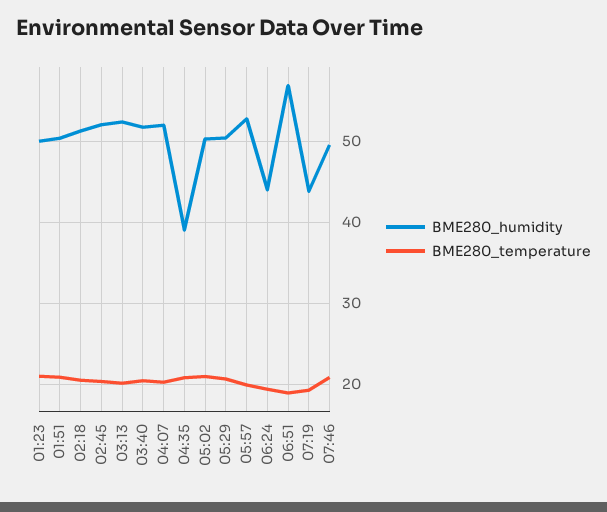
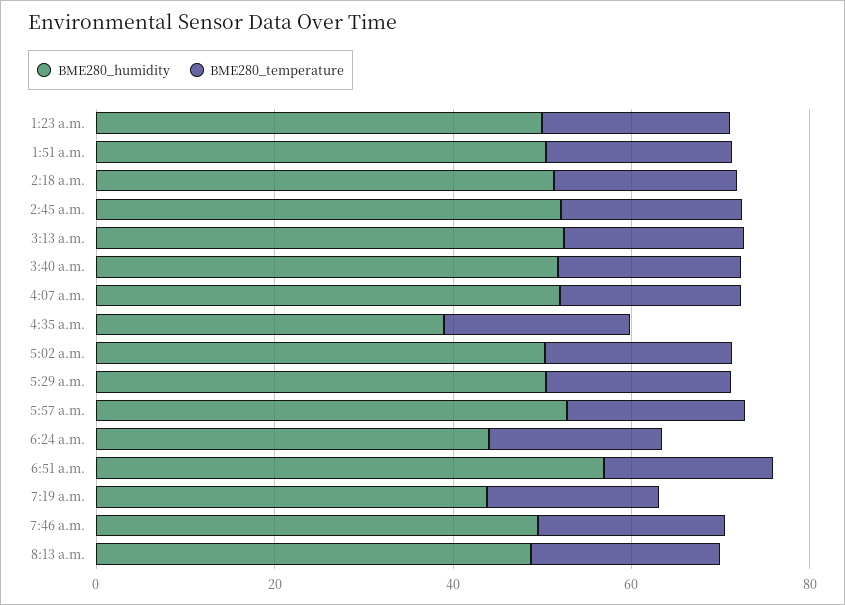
BME280_humidity, 8:13 a.m.: none -> 50
BME280_temperature, 8:13 a.m.: none -> 20

